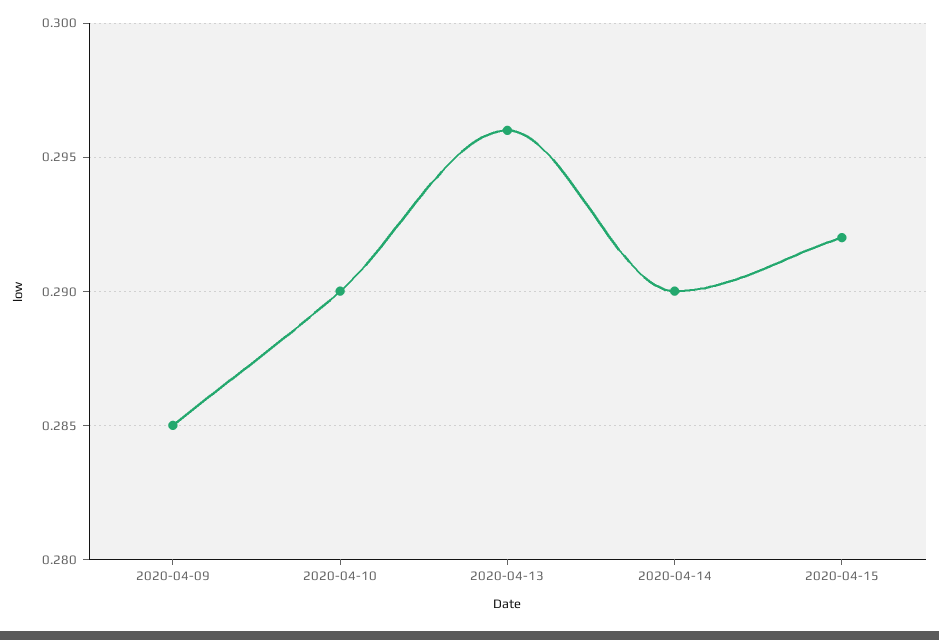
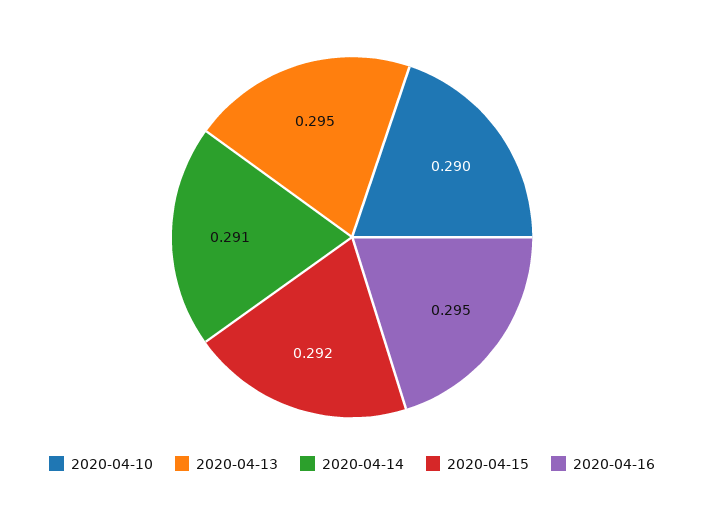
2020-04-09: 0.285 -> none
2020-04-13: 0.296 -> 0.295
2020-04-14: 0.29 -> 0.291
2020-04-16: none -> 0.295

